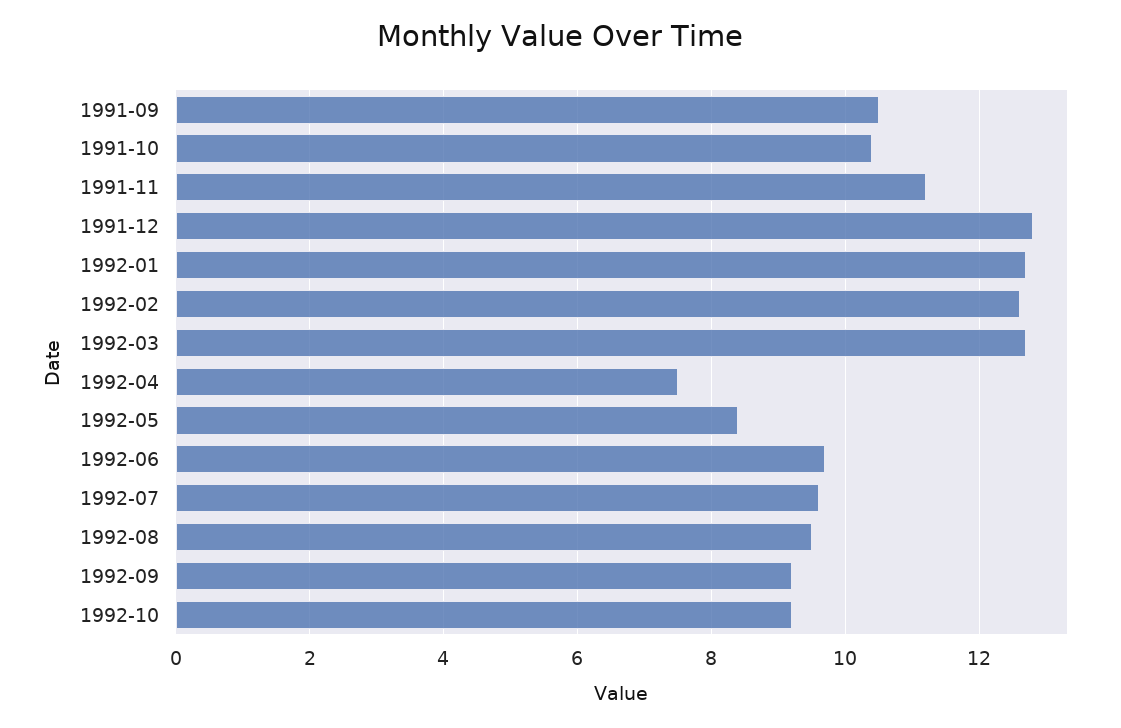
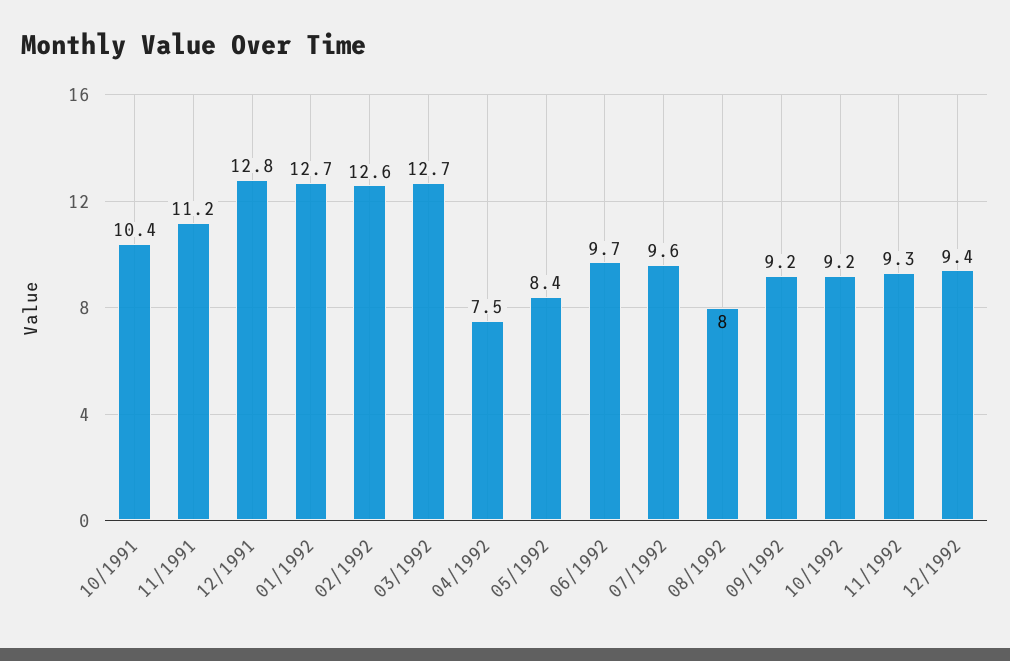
1991-09: 10.5 -> none
1992-08: 9.5 -> 8
11/1992: none -> 9.3
12/1992: none -> 9.4

